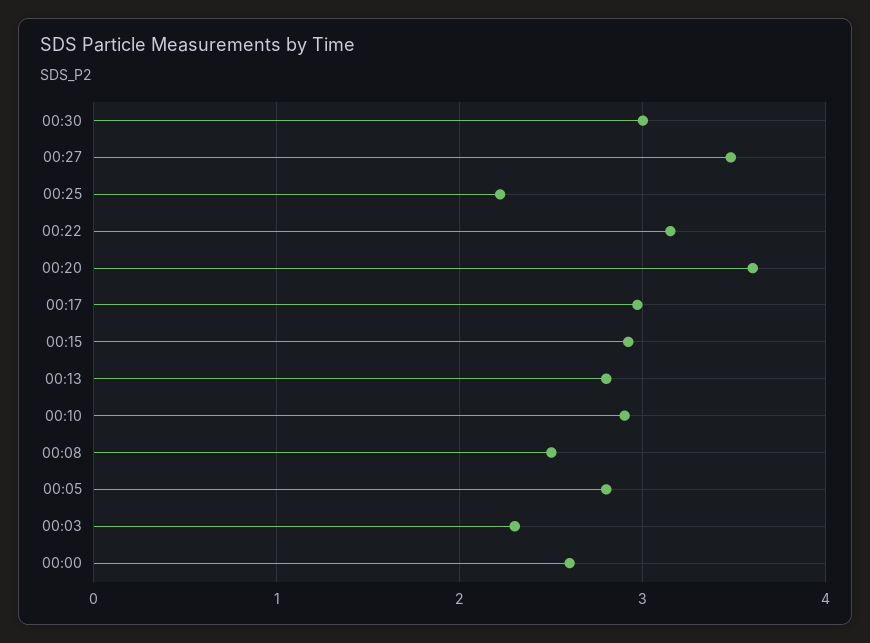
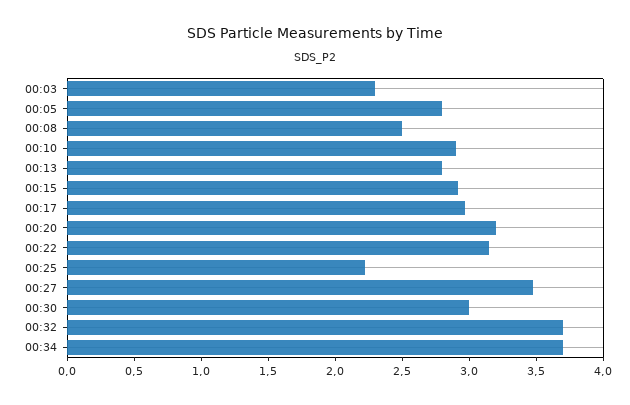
00:20: 3.6 -> 3.2
00:00: 2.6 -> none
00:32: none -> 3.7
00:34: none -> 3.7

